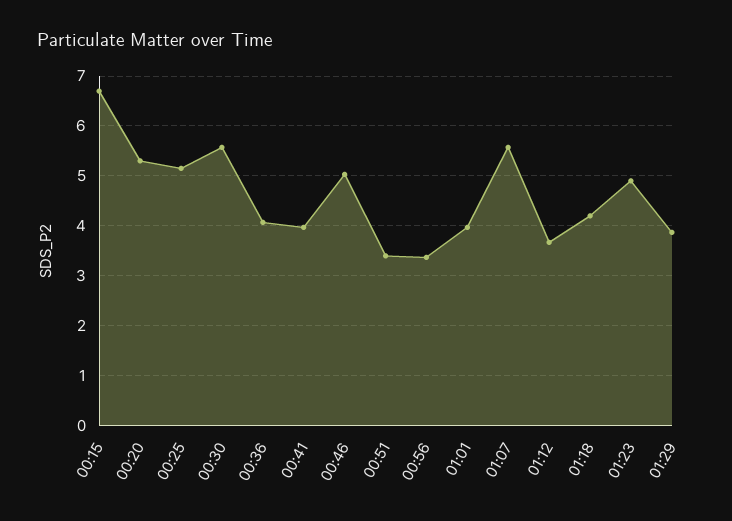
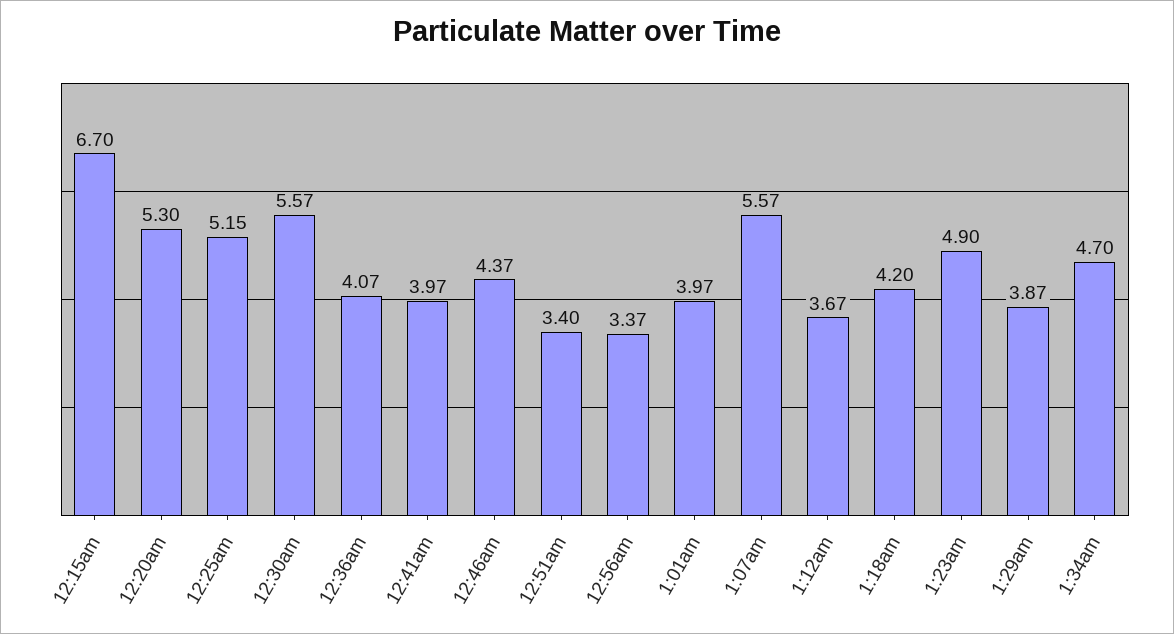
00:46: 5 -> 4.37
1:34am: none -> 4.7

